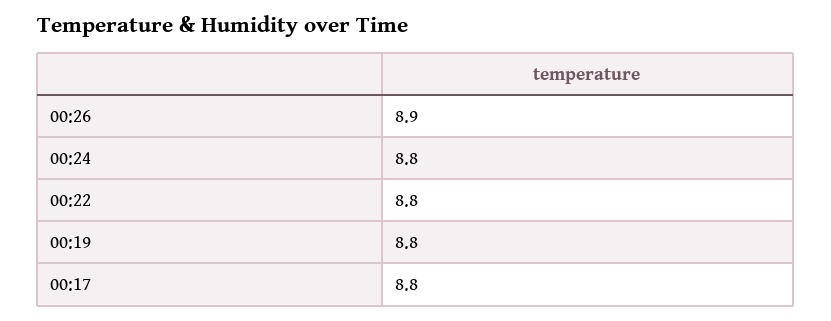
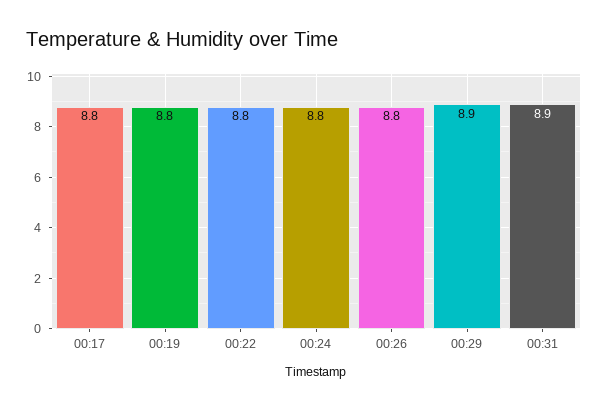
00:26: 8.9 -> 8.8
00:29: none -> 8.9
00:31: none -> 8.9

